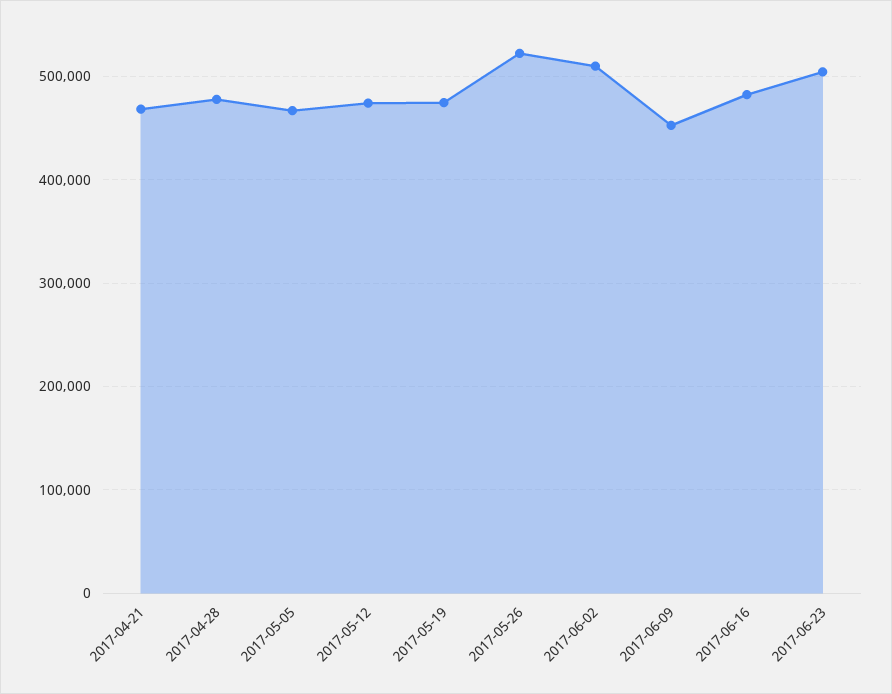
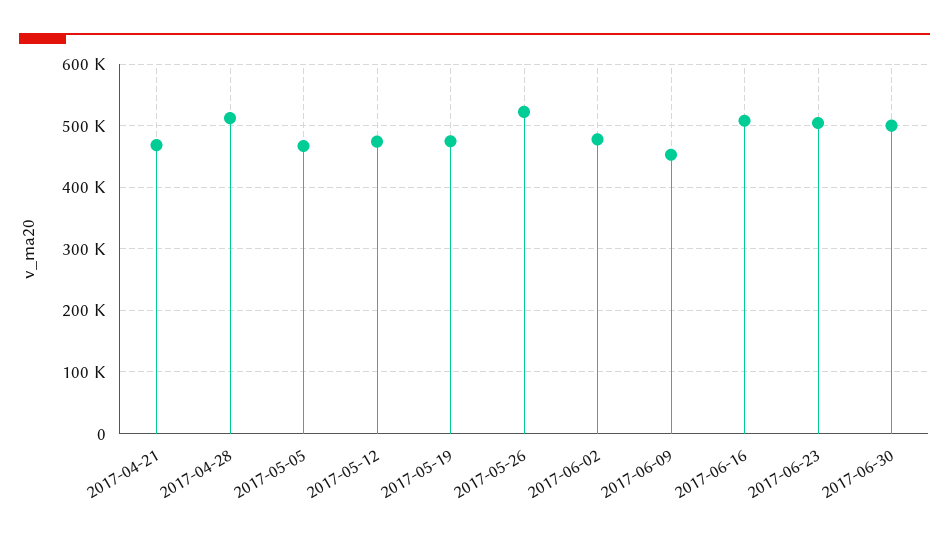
2017-04-28: 480000 -> 510000
2017-06-02: 510000 -> 480000
2017-06-16: 480000 -> 510000
2017-06-30: none -> 500000

